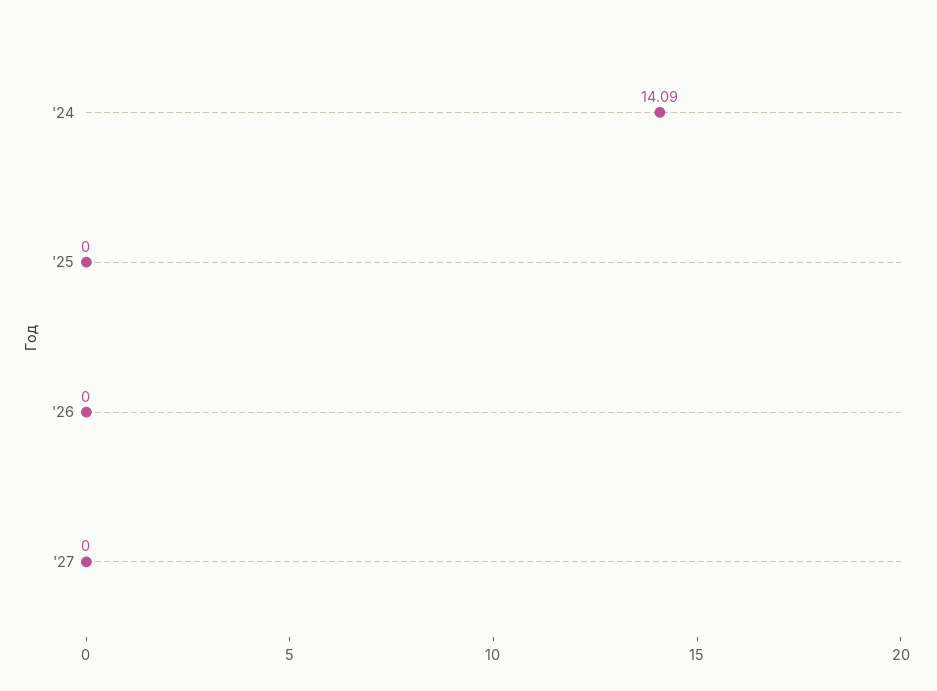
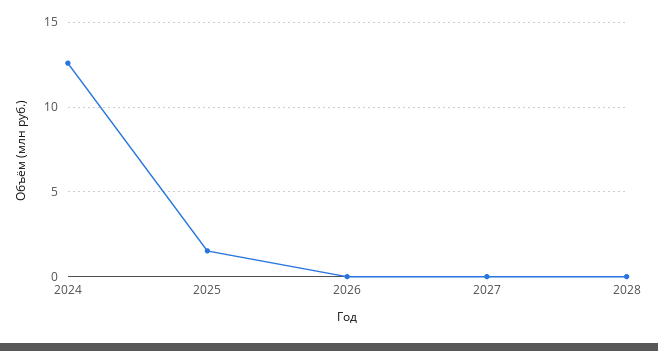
'24: 14.09 -> 12.5
'25: 0 -> 1.5
2028: none -> 0

